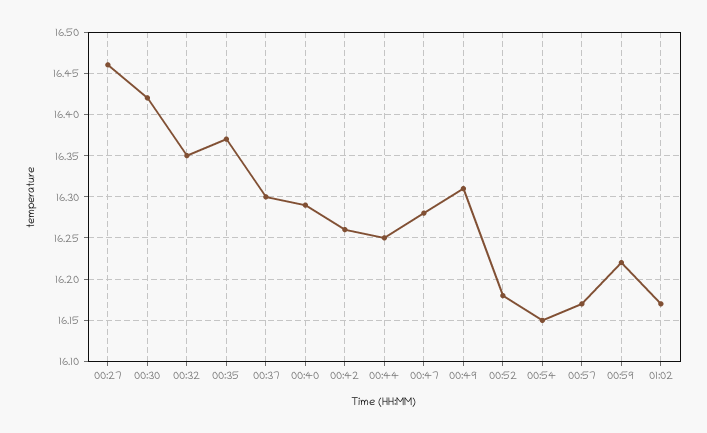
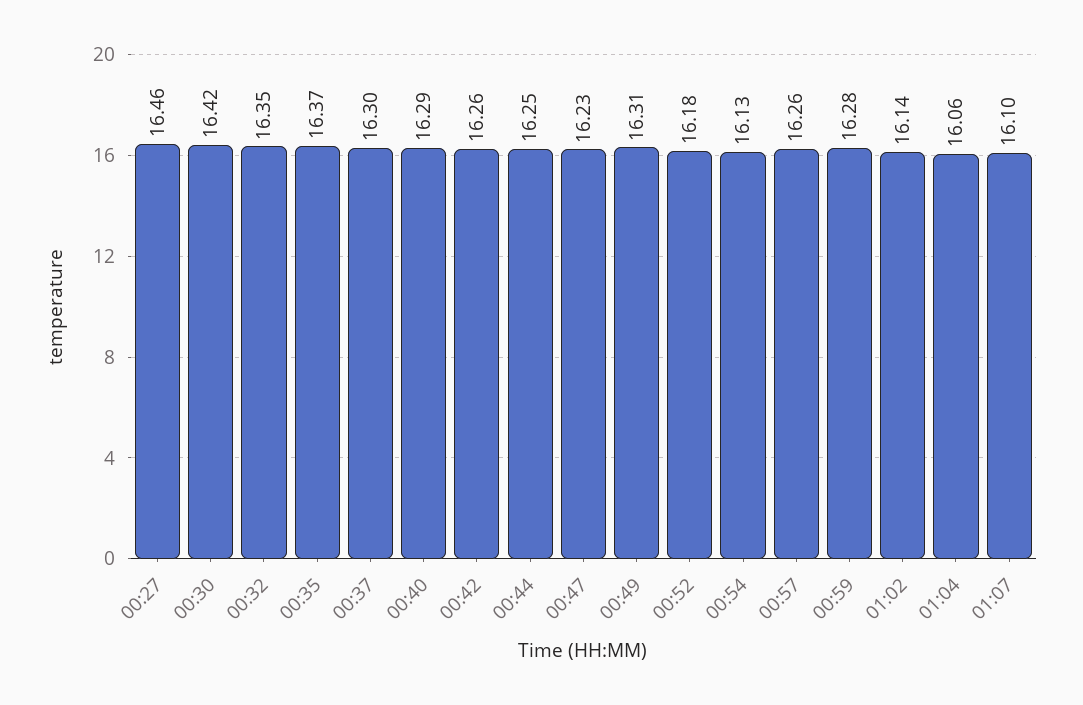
00:47: 16.28 -> 16.23
00:54: 16.15 -> 16.13
00:57: 16.17 -> 16.26
00:59: 16.22 -> 16.28
01:02: 16.17 -> 16.14
01:04: none -> 16.06
01:07: none -> 16.1

